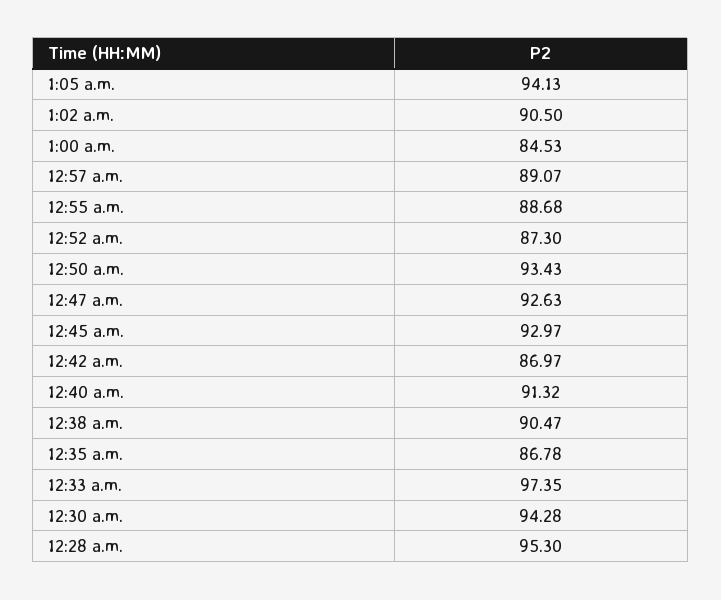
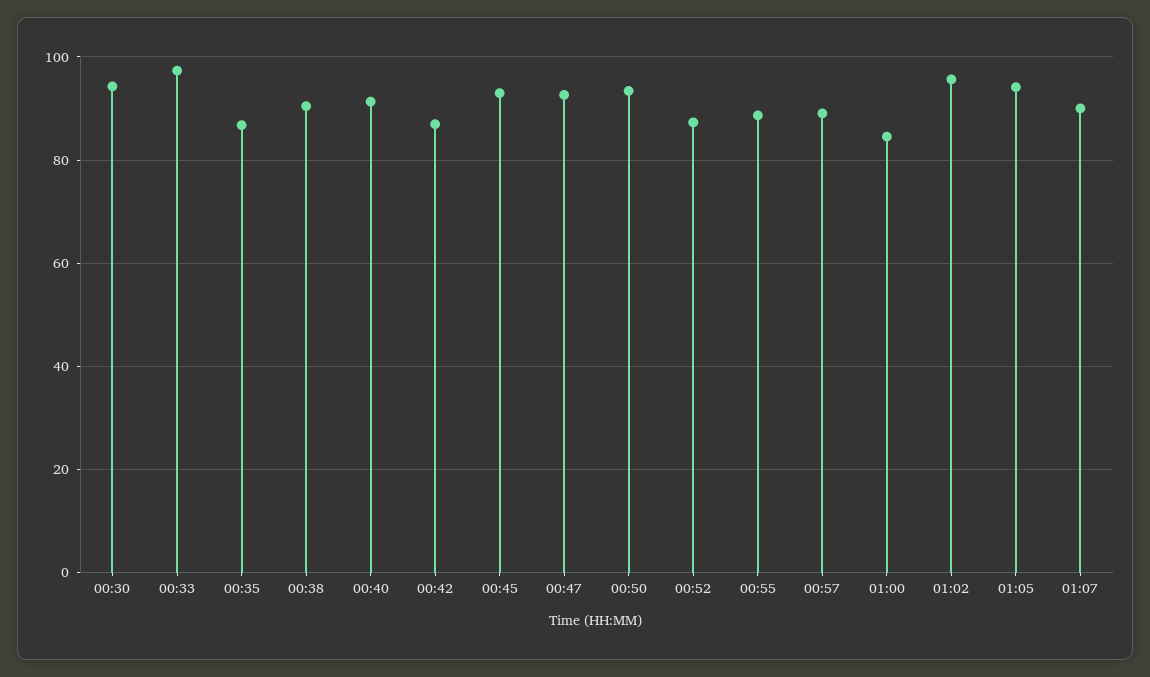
1:02 a.m.: 90.5 -> 96
12:28 a.m.: 95.3 -> none
01:07: none -> 90

